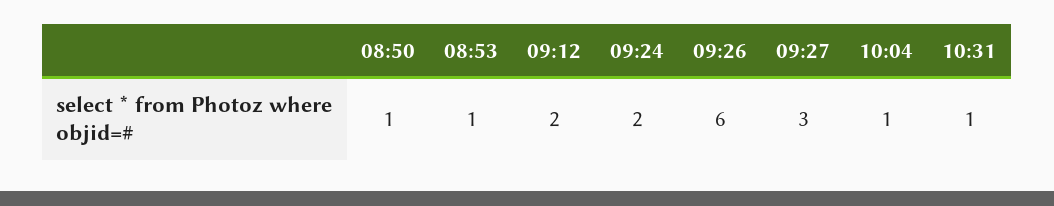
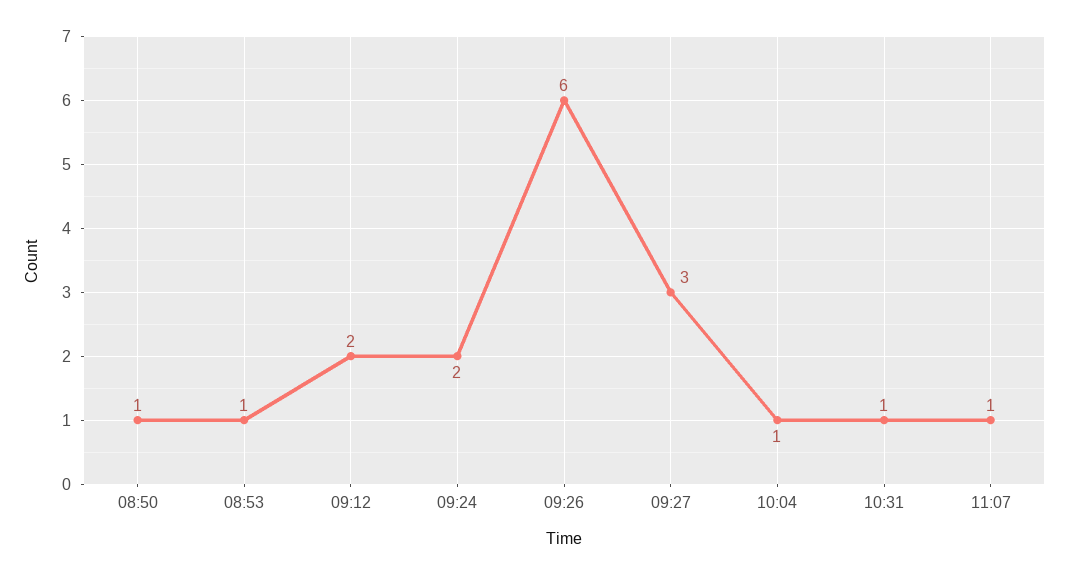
11:07: none -> 1

